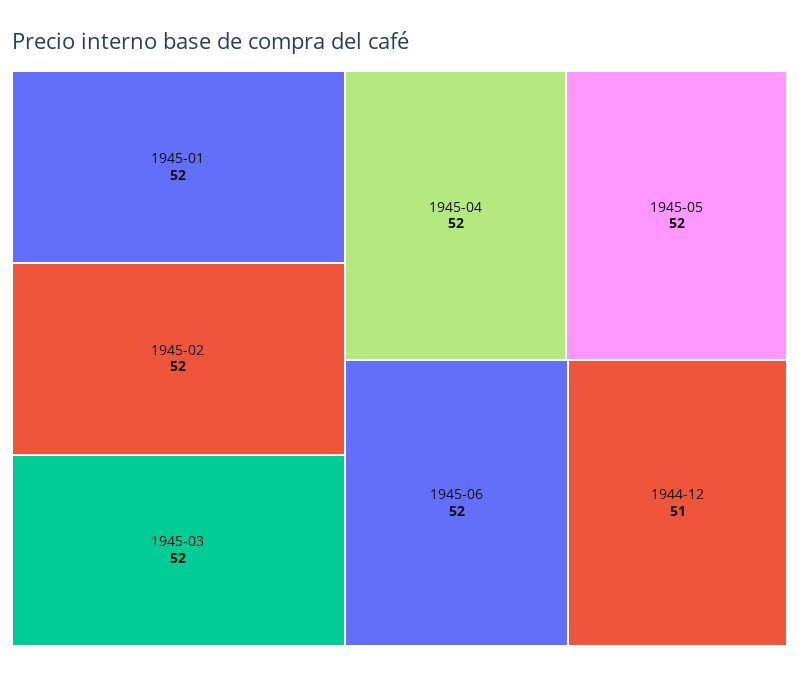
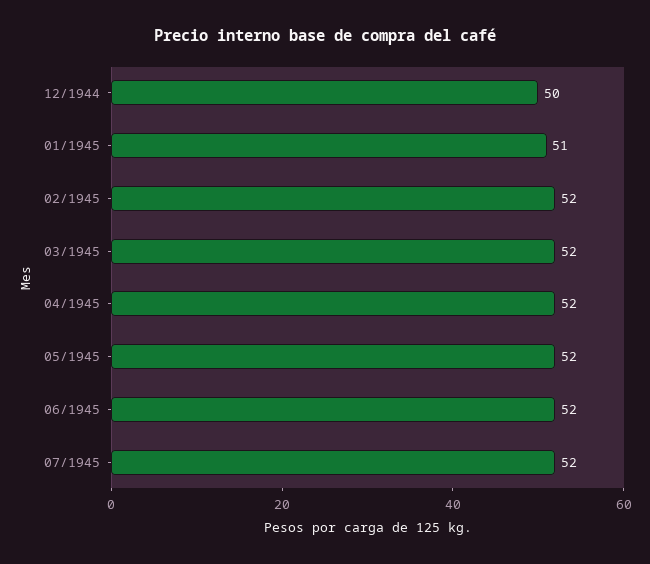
1945-01: 52 -> 51
1944-12: 51 -> 50
07/1945: none -> 52

